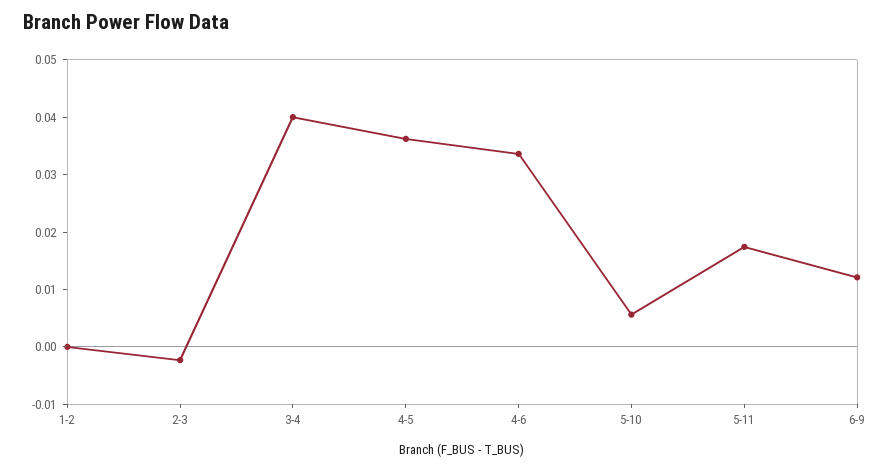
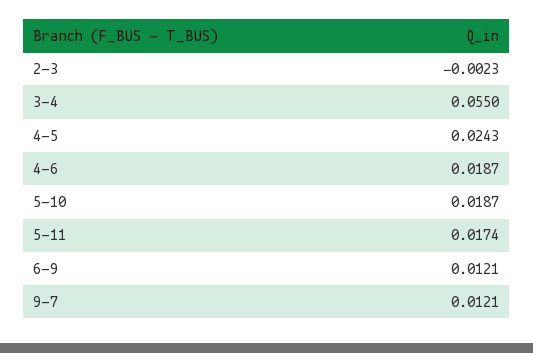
1-2: 0 -> none
3-4: 0.04 -> 0.055
4-5: 0.036 -> 0.0243
4-6: 0.034 -> 0.0187
5-10: 0.006 -> 0.0187
9-7: none -> 0.0121

